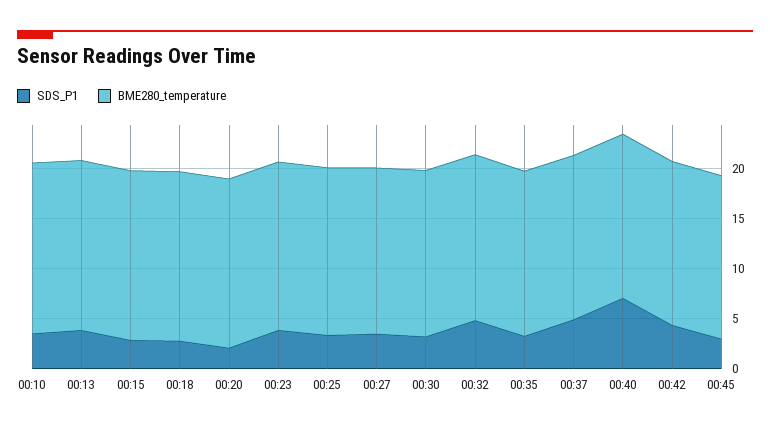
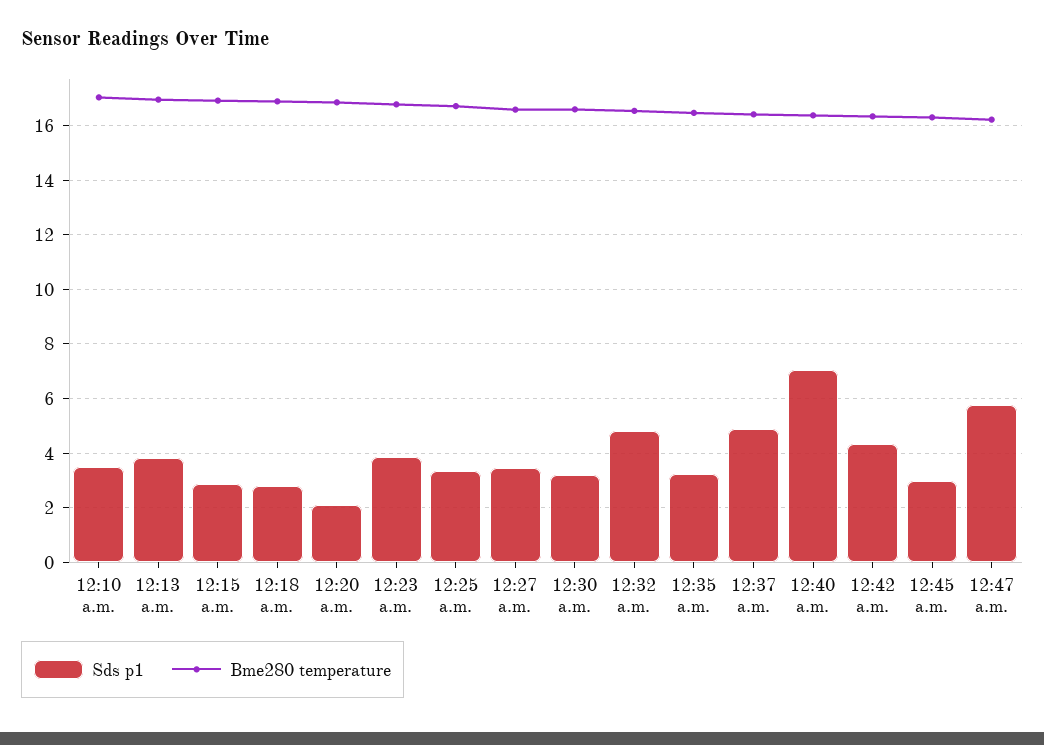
SDS_P1, 12:47 a.m.: none -> 5.75
BME280_temperature, 12:47 a.m.: none -> 16.25

